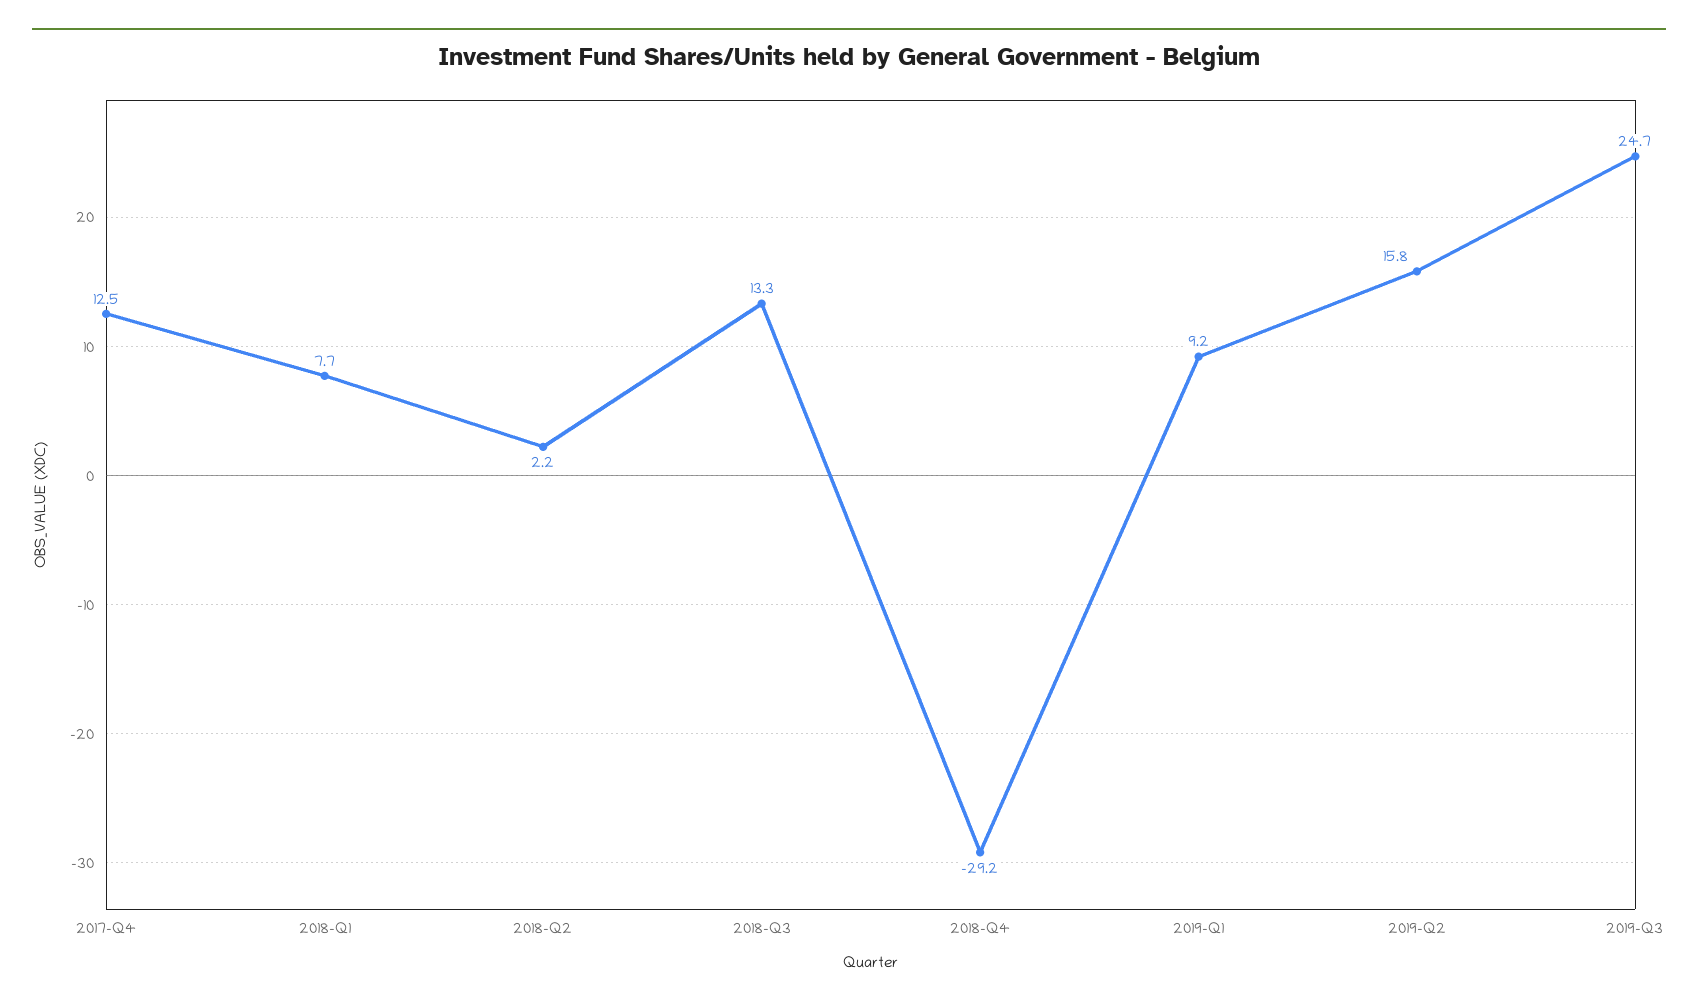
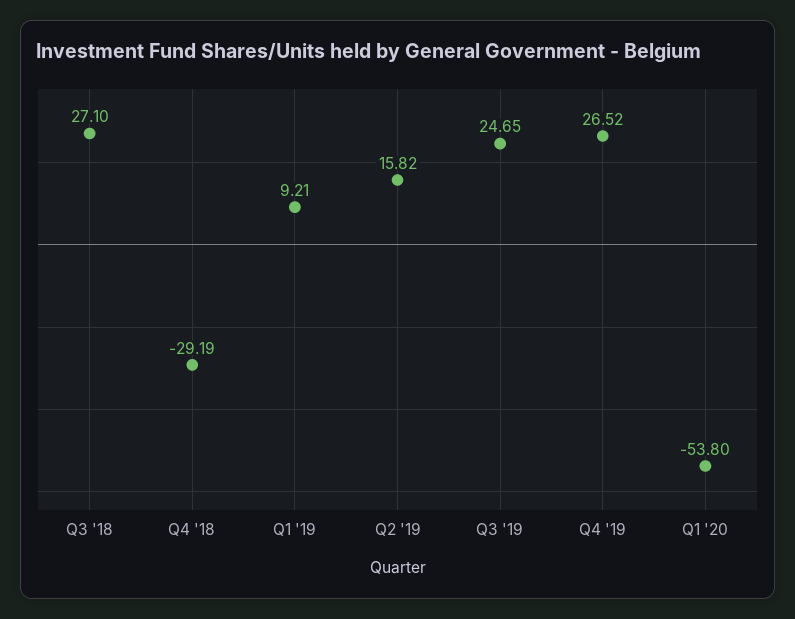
2017-Q4: 12.5 -> none
2018-Q1: 7.7 -> none
2018-Q2: 2.2 -> none
2018-Q3: 13.3 -> 27.1
Q4 '19: none -> 26.52
Q1 '20: none -> -53.8

